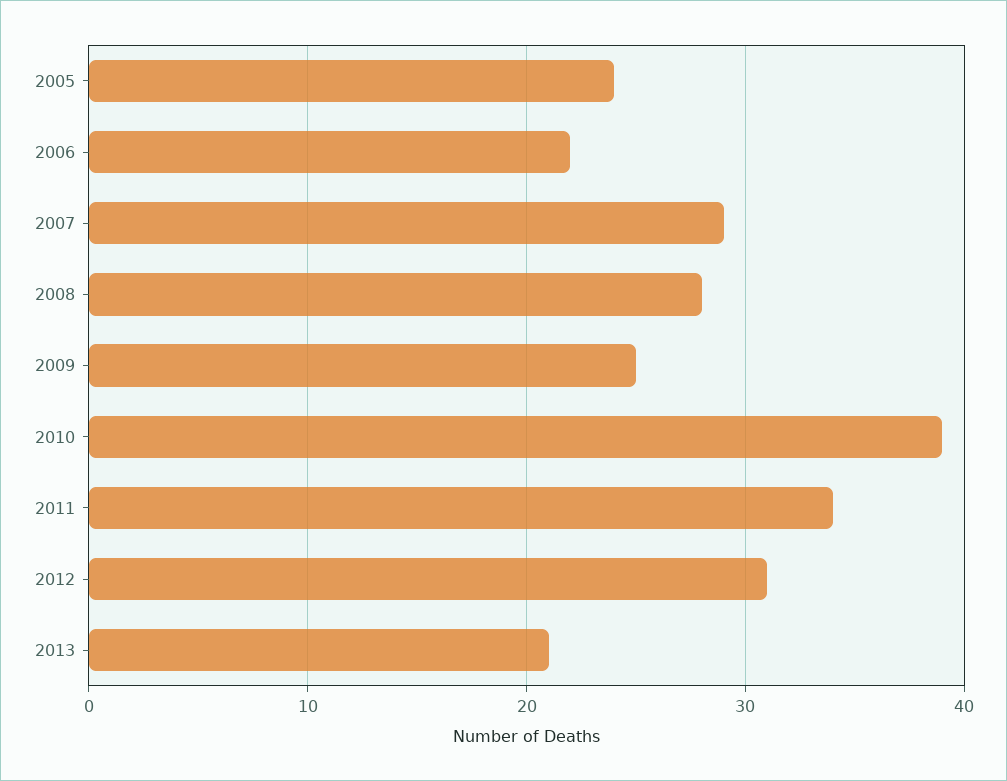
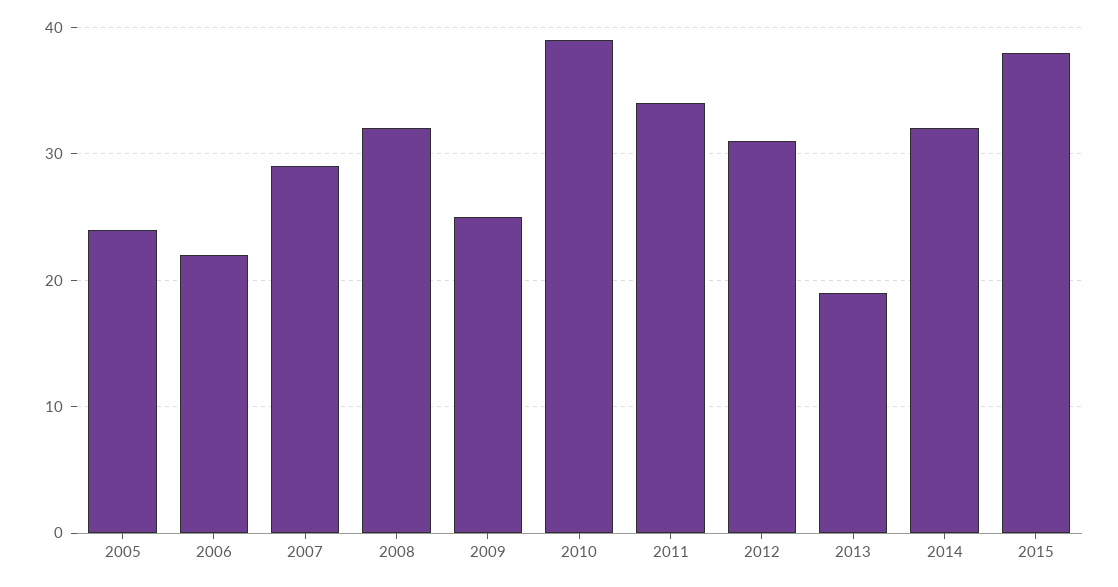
2008: 28 -> 32
2013: 21 -> 19
2014: none -> 32
2015: none -> 38

